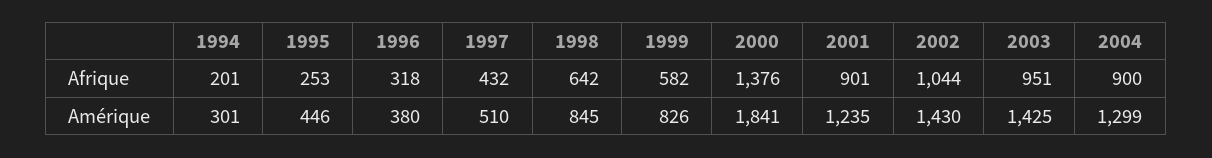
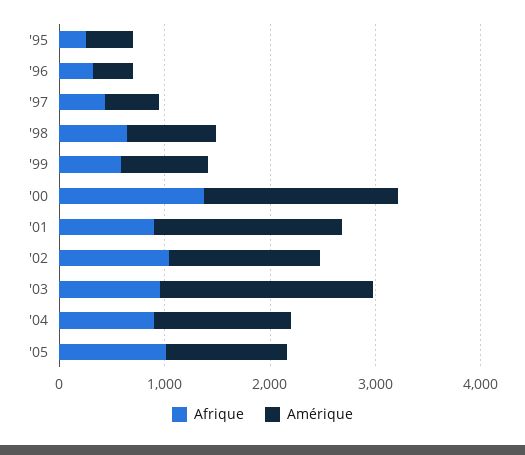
Afrique, 1994: 201 -> none
Amérique, 1994: 301 -> none
Amérique, 2001: 1235 -> 1800
Amérique, 2003: 1425 -> 2000
Afrique, '05: none -> 1000
Amérique, '05: none -> 1200

